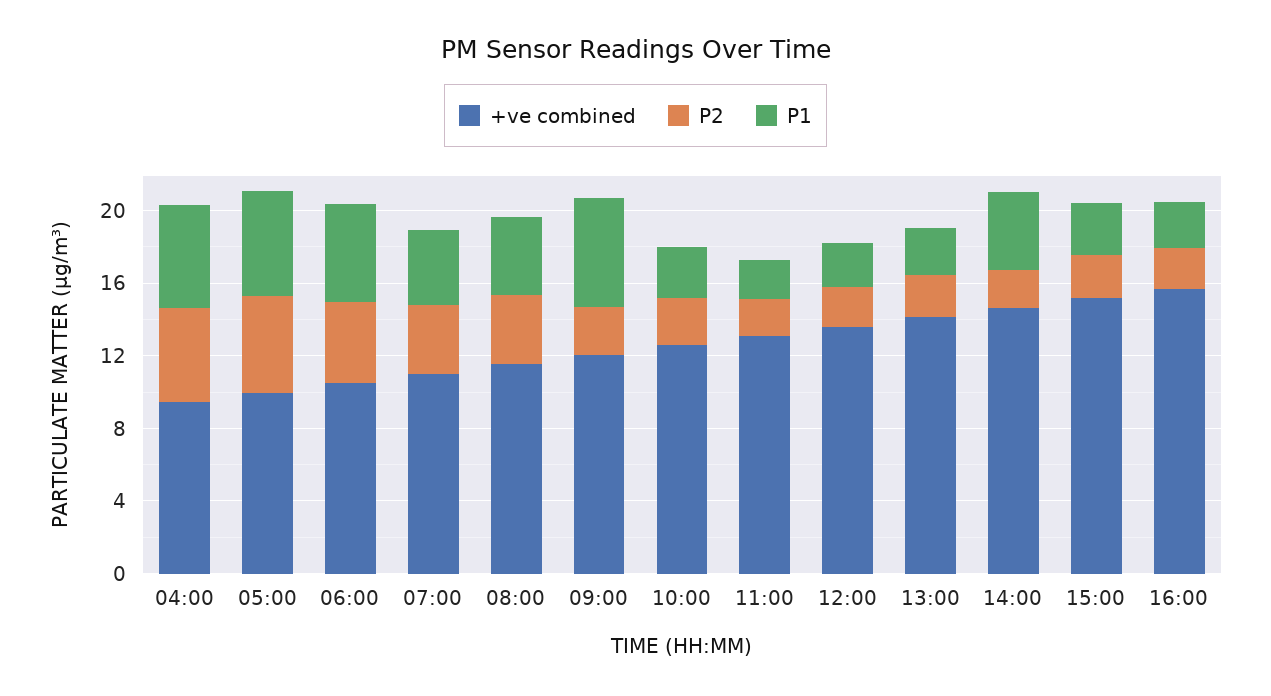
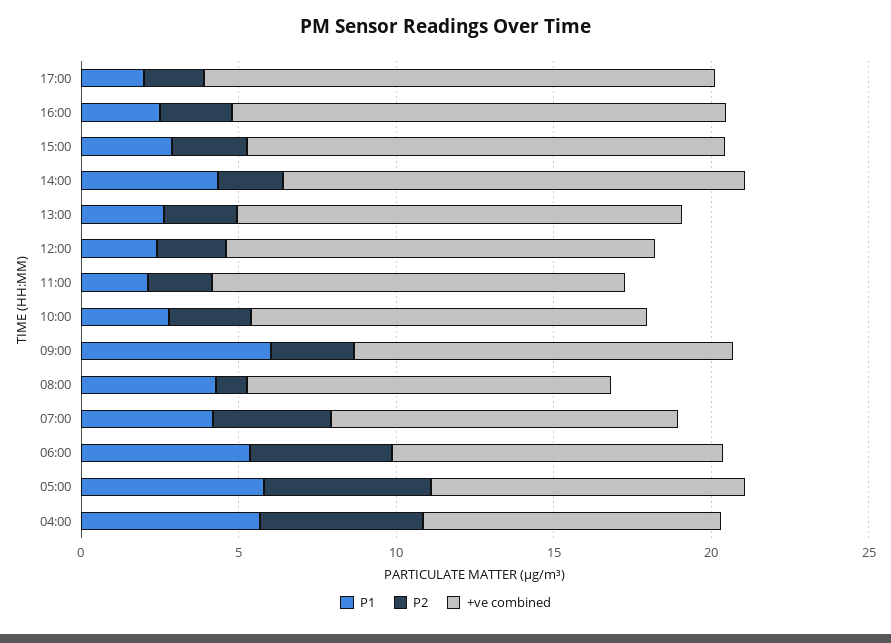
P2, 08:00: 4 -> 1
P1, 17:00: none -> 2
P2, 17:00: none -> 2
+ve combined, 17:00: none -> 16

